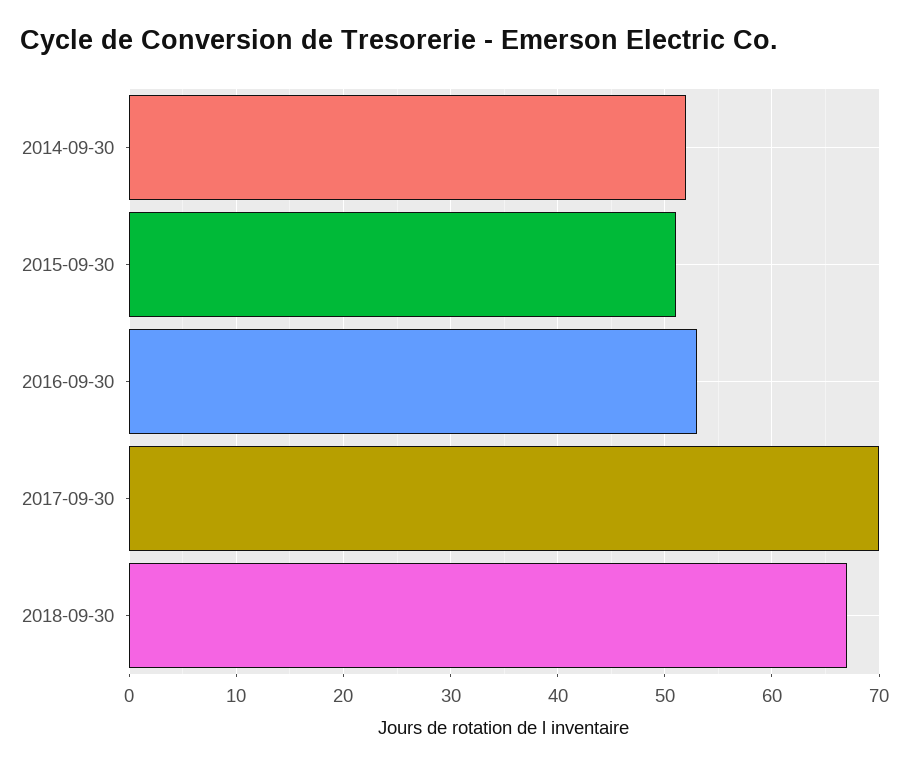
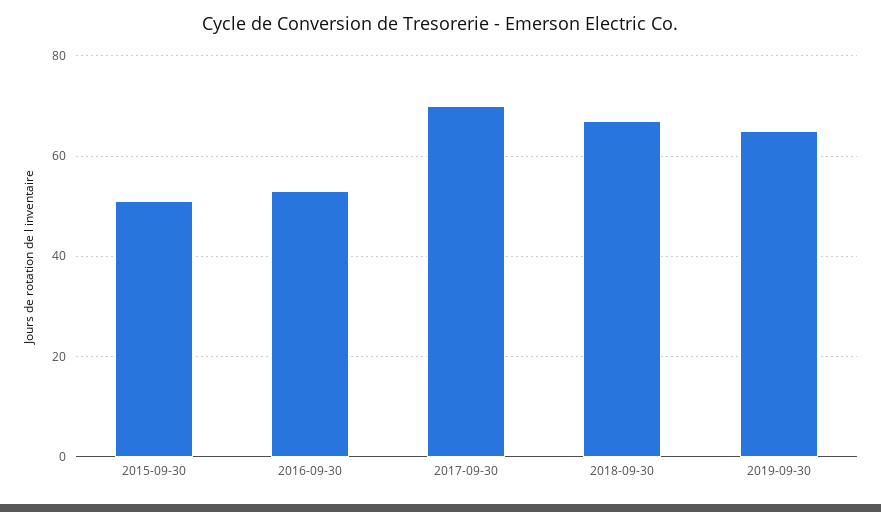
2014-09-30: 52 -> none
2019-09-30: none -> 65

